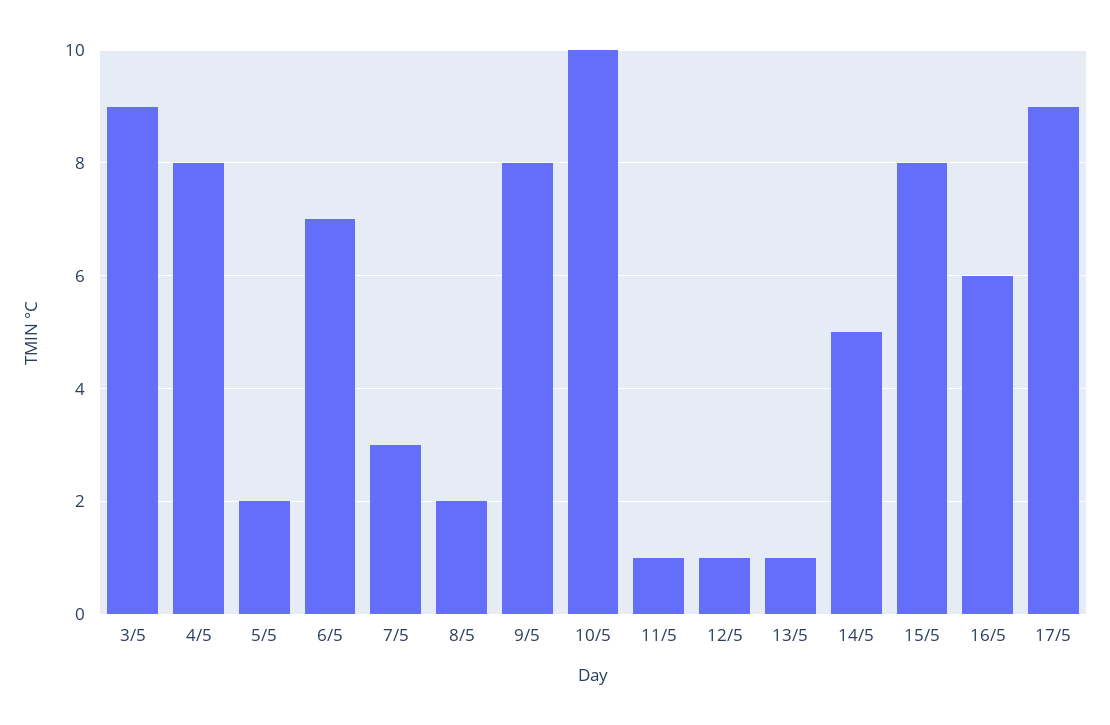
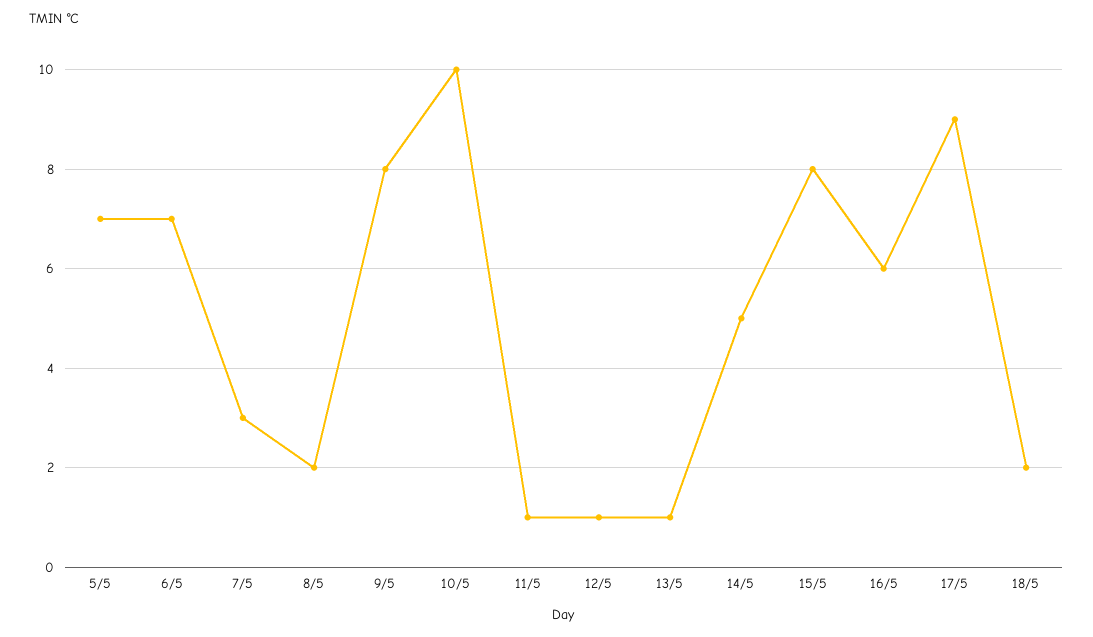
3/5: 9 -> none
4/5: 8 -> none
5/5: 2 -> 7
18/5: none -> 2

